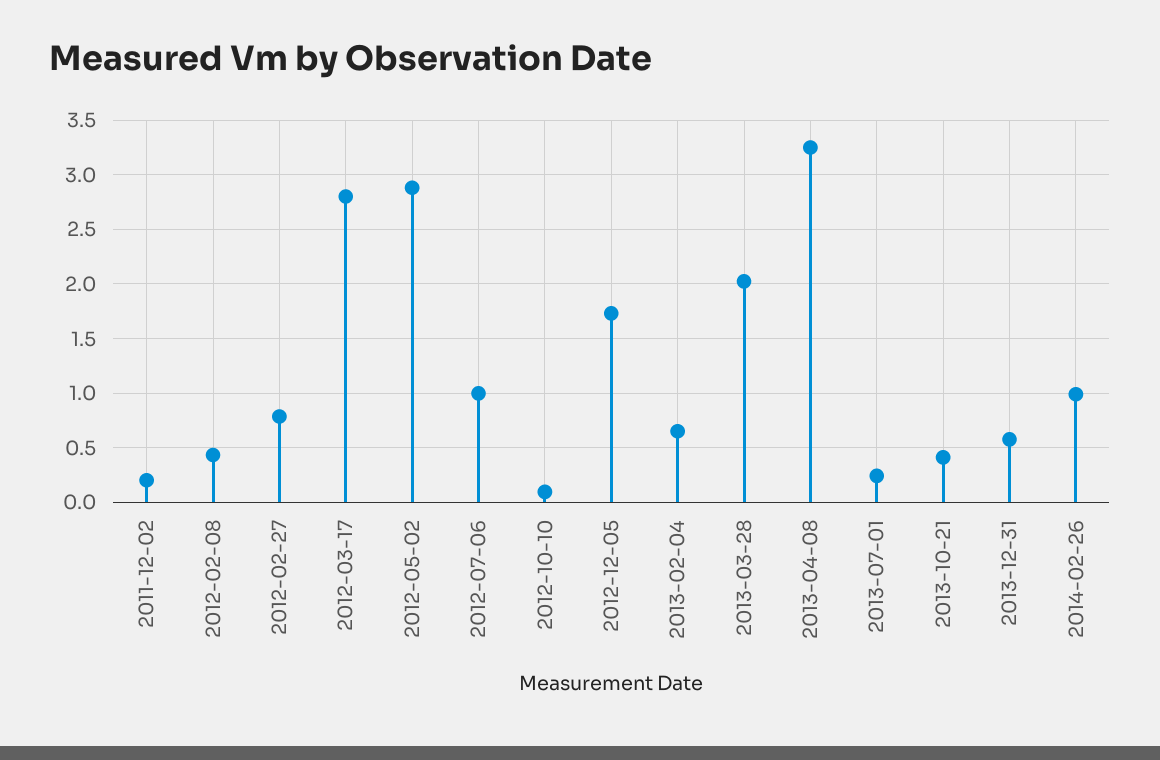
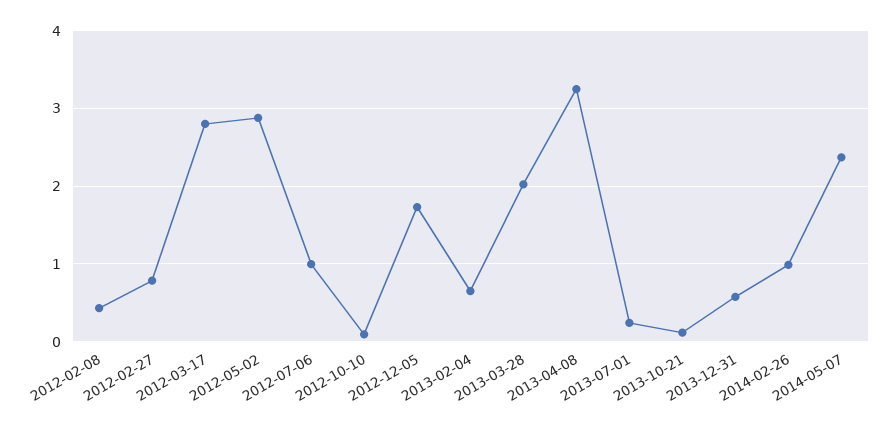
2011-12-02: 0.2 -> none
2013-10-21: 0.4 -> 0.1
2014-05-07: none -> 2.4

